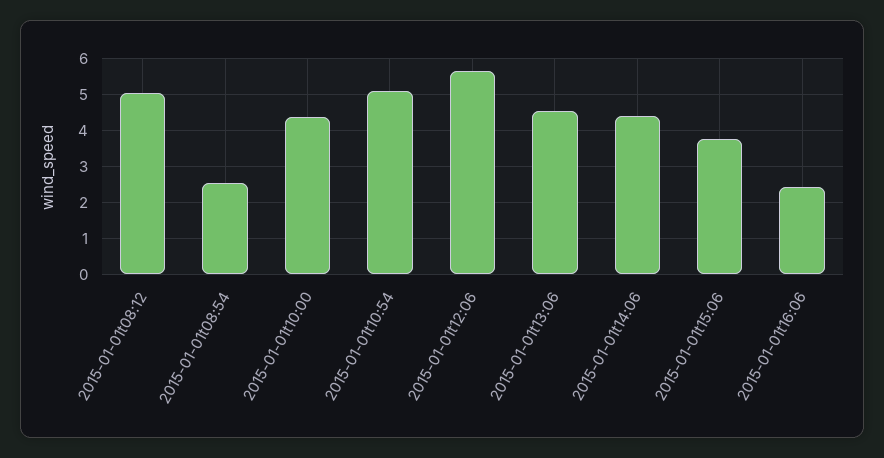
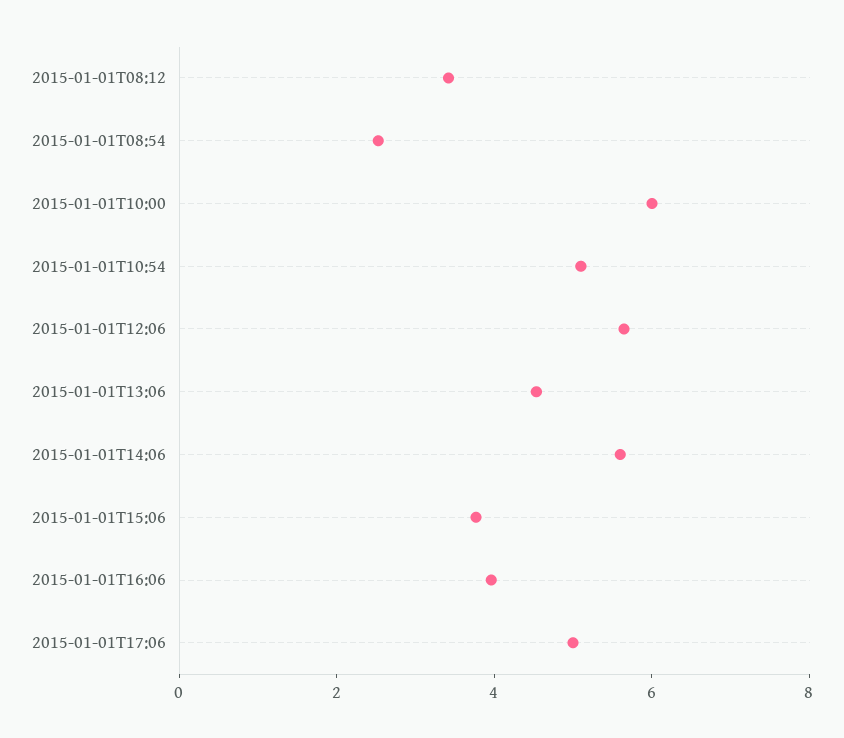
2015-01-01t08:12: 5 -> 3.5
2015-01-01t10:00: 4.4 -> 6
2015-01-01t14:06: 4.4 -> 5.5
2015-01-01t16:06: 2.4 -> 4
2015-01-01T17:06: none -> 5

